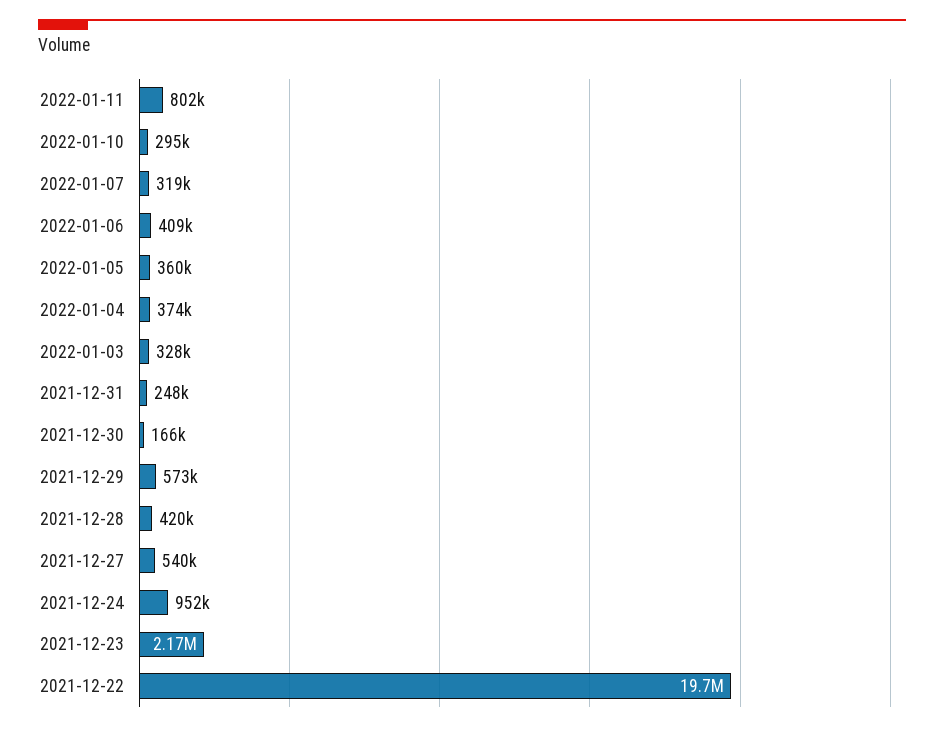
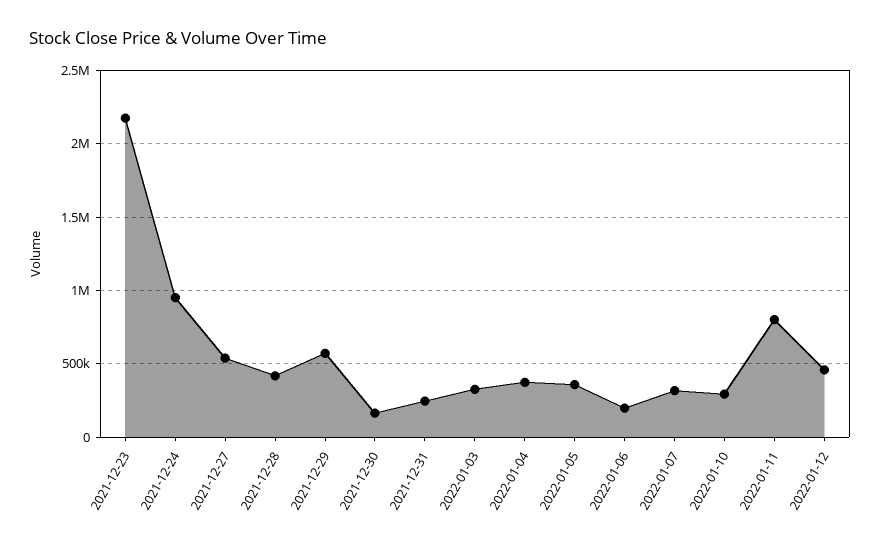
2022-01-06: 409000 -> 200000
2021-12-22: 19700000 -> none
2022-01-12: none -> 450000

